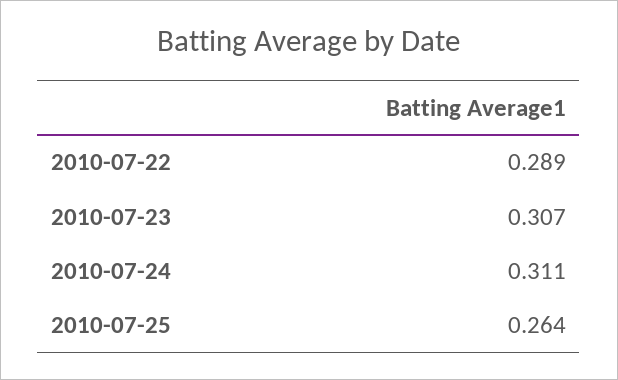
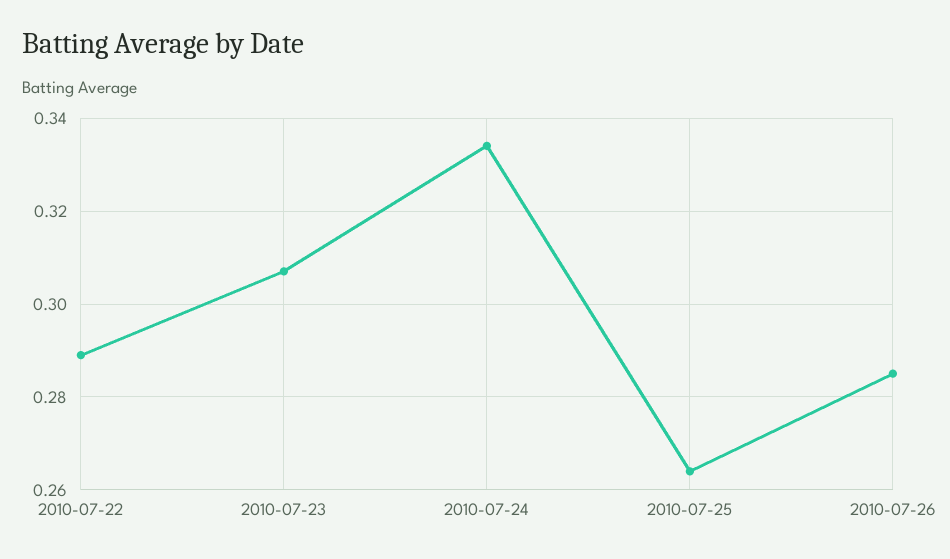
2010-07-24: 0.311 -> 0.335
2010-07-26: none -> 0.285

